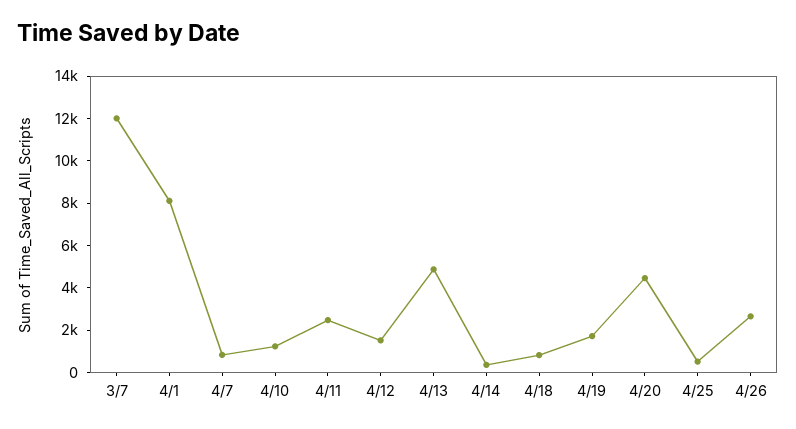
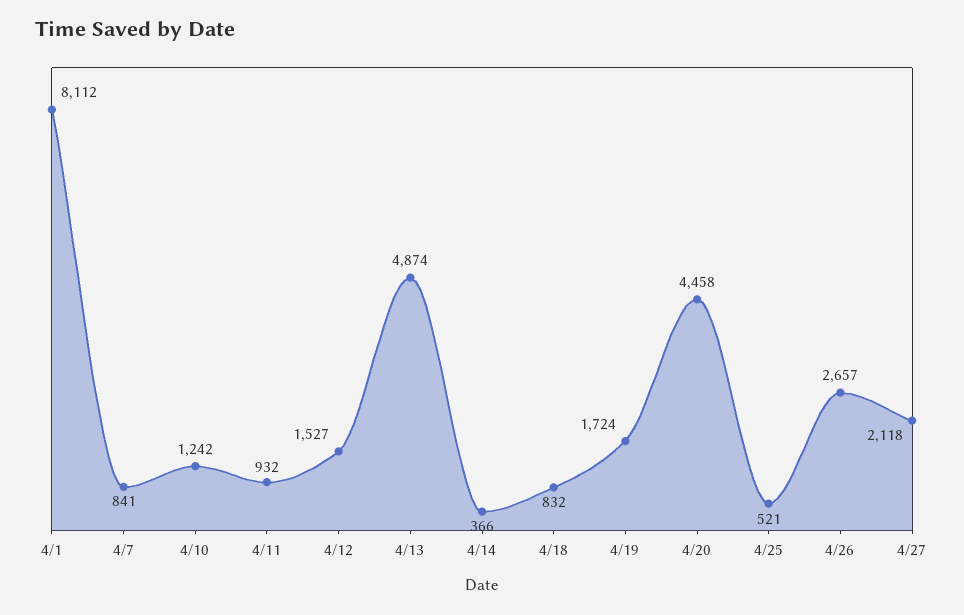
3/7: 12000 -> none
4/11: 2500 -> 932
4/27: none -> 2118

